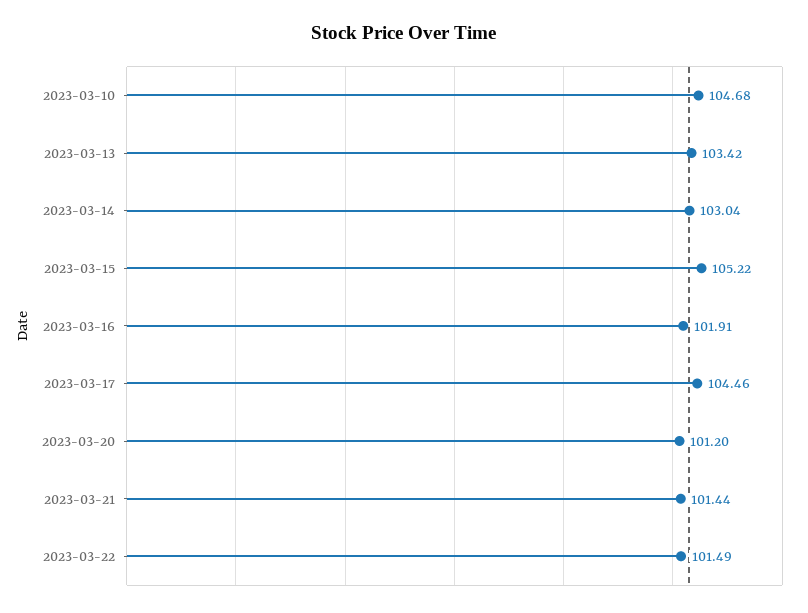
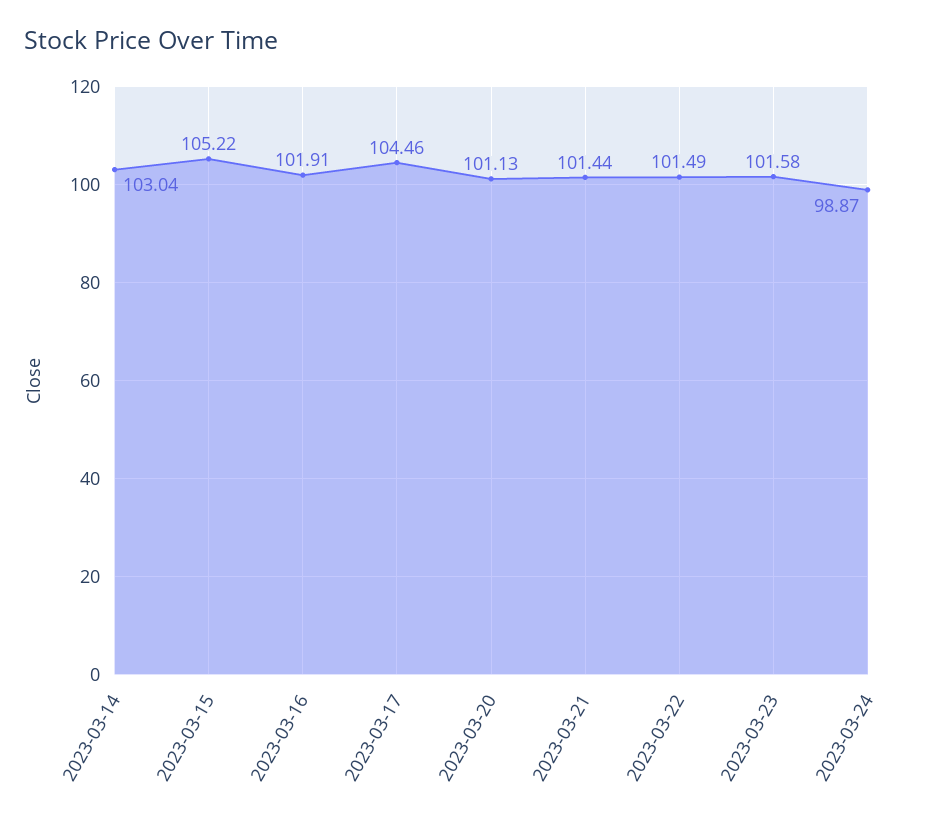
2023-03-10: 104.68 -> none
2023-03-13: 103.42 -> none
2023-03-20: 101.2 -> 101.13
2023-03-23: none -> 101.58
2023-03-24: none -> 98.87

